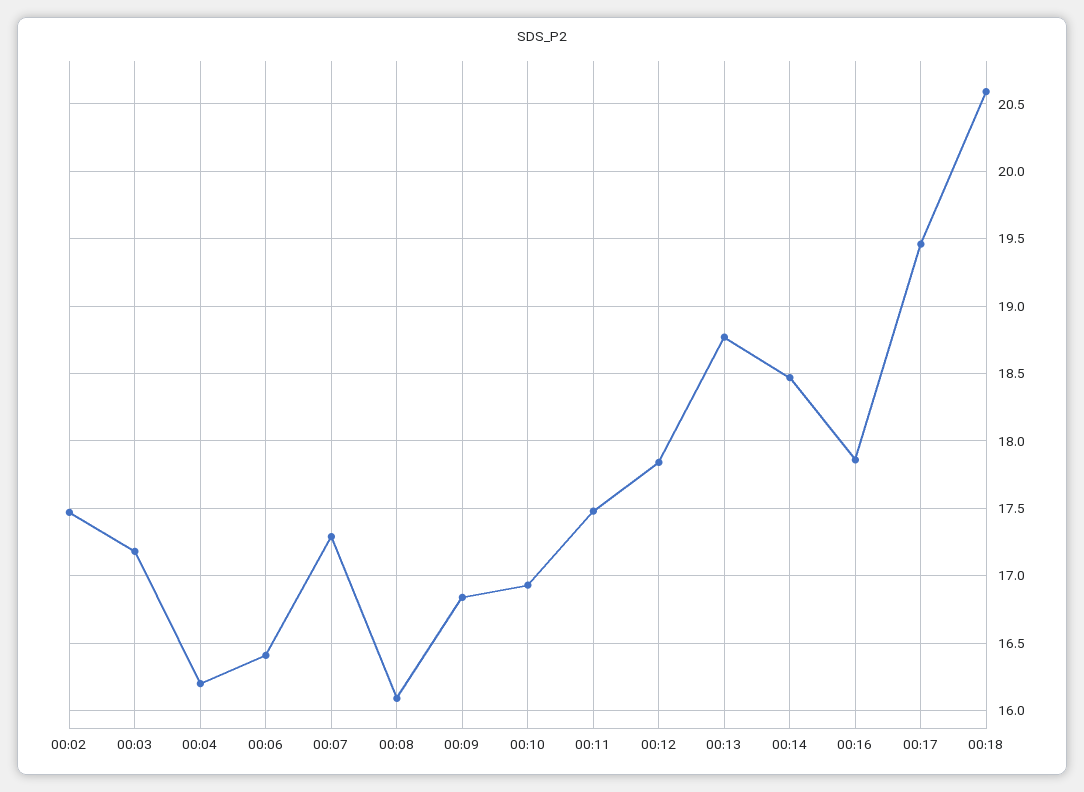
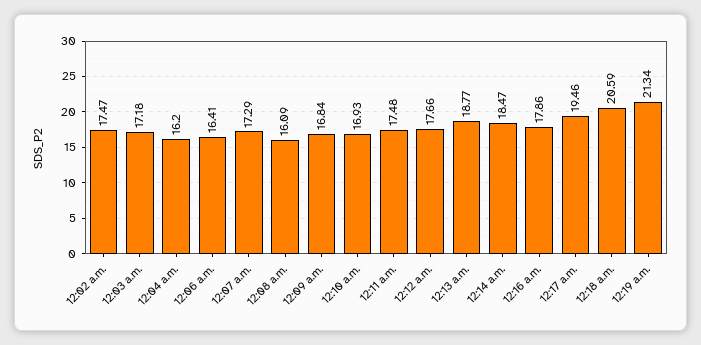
00:12: 17.85 -> 17.66
12:19 a.m.: none -> 21.34

